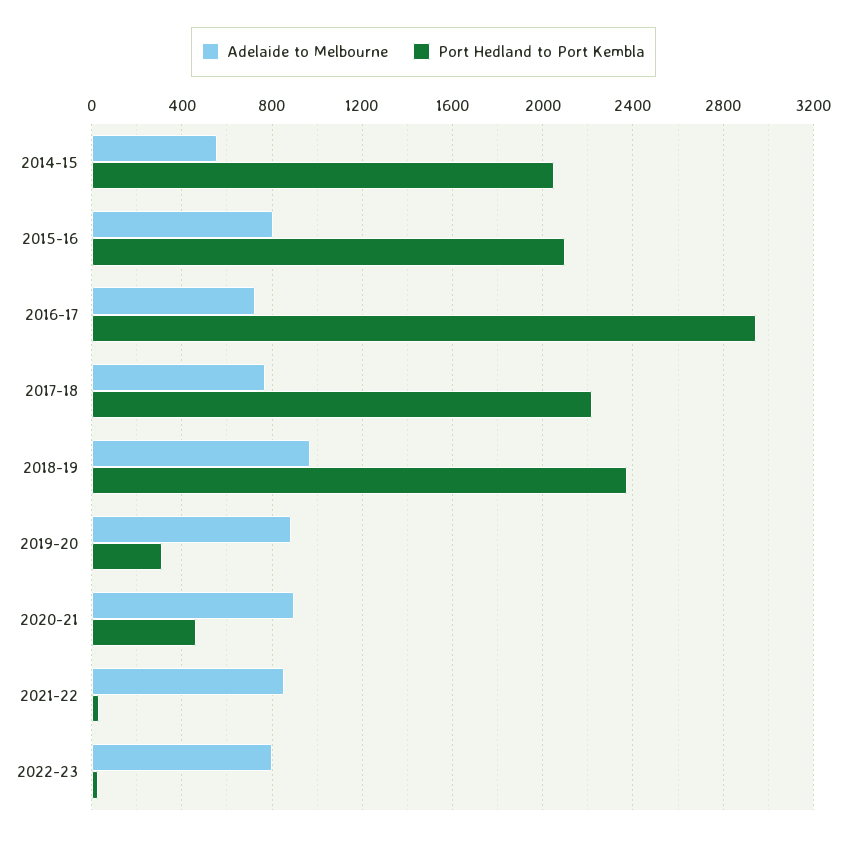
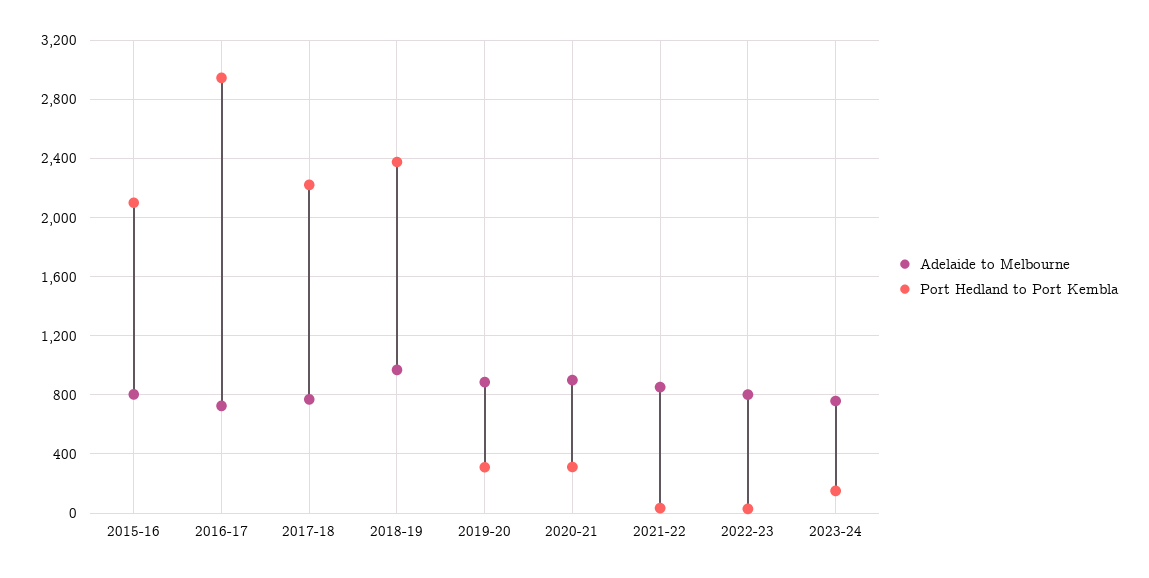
Adelaide to Melbourne, 2014-15: 550 -> none
Port Hedland to Port Kembla, 2014-15: 2050 -> none
Port Hedland to Port Kembla, 2020-21: 450 -> 300
Adelaide to Melbourne, 2023-24: none -> 750
Port Hedland to Port Kembla, 2023-24: none -> 150

